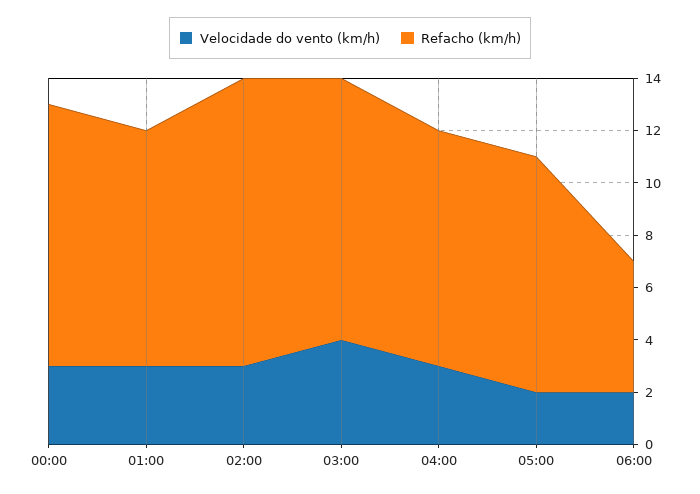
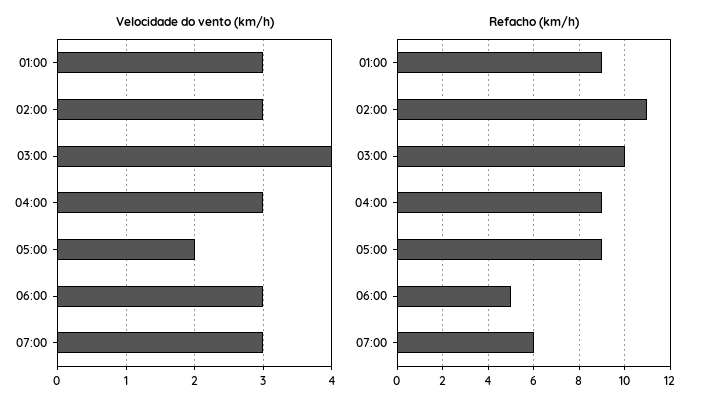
Velocidade do vento (km/h), 00:00: 3 -> none
Refacho (km/h), 00:00: 10 -> none
Velocidade do vento (km/h), 06:00: 2 -> 3
Velocidade do vento (km/h), 07:00: none -> 3
Refacho (km/h), 07:00: none -> 6

